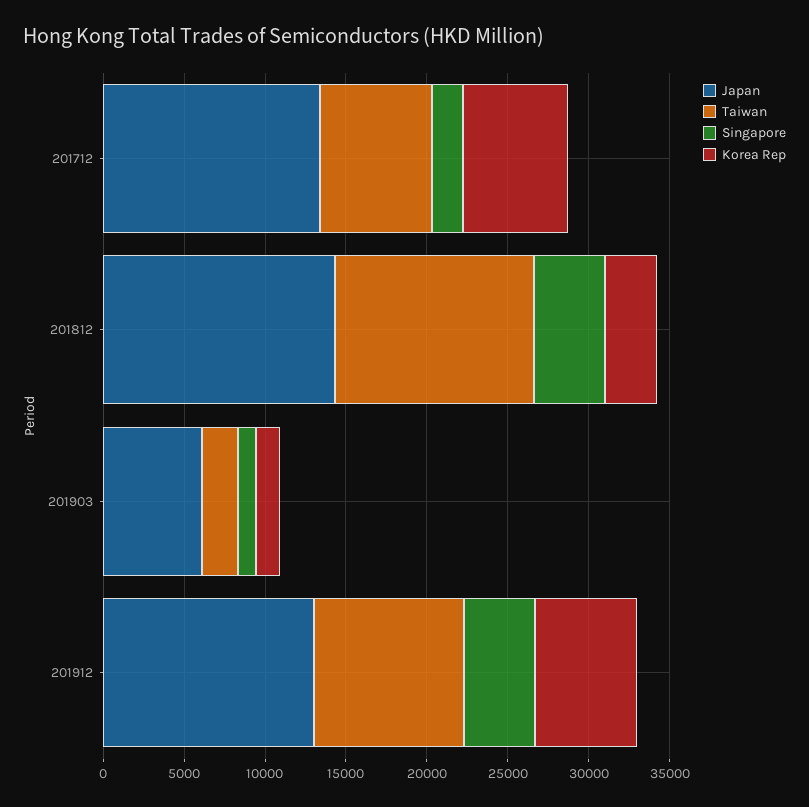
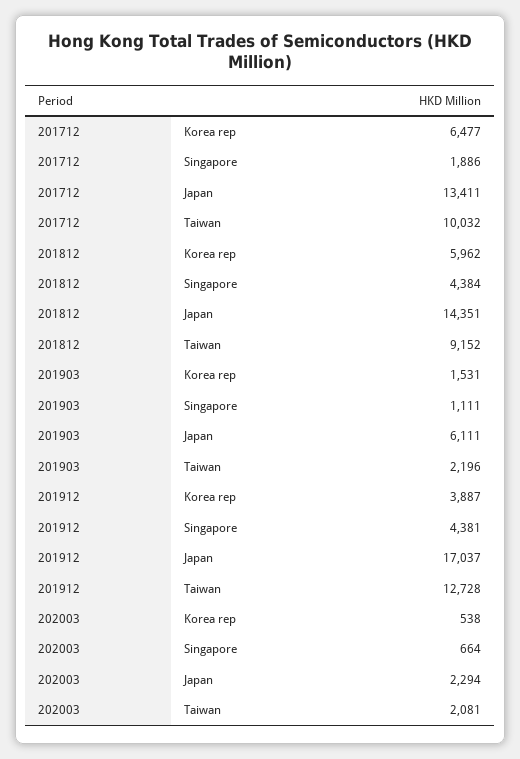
Taiwan, 201712: 7000 -> 10032
Taiwan, 201812: 12000 -> 9152
Korea Rep, 201812: 3000 -> 5962
Japan, 201912: 13000 -> 17037
Taiwan, 201912: 9000 -> 12728
Korea Rep, 201912: 6000 -> 3887
Korea Rep, 202003: none -> 538
Singapore, 202003: none -> 664
Japan, 202003: none -> 2294
Taiwan, 202003: none -> 2081

